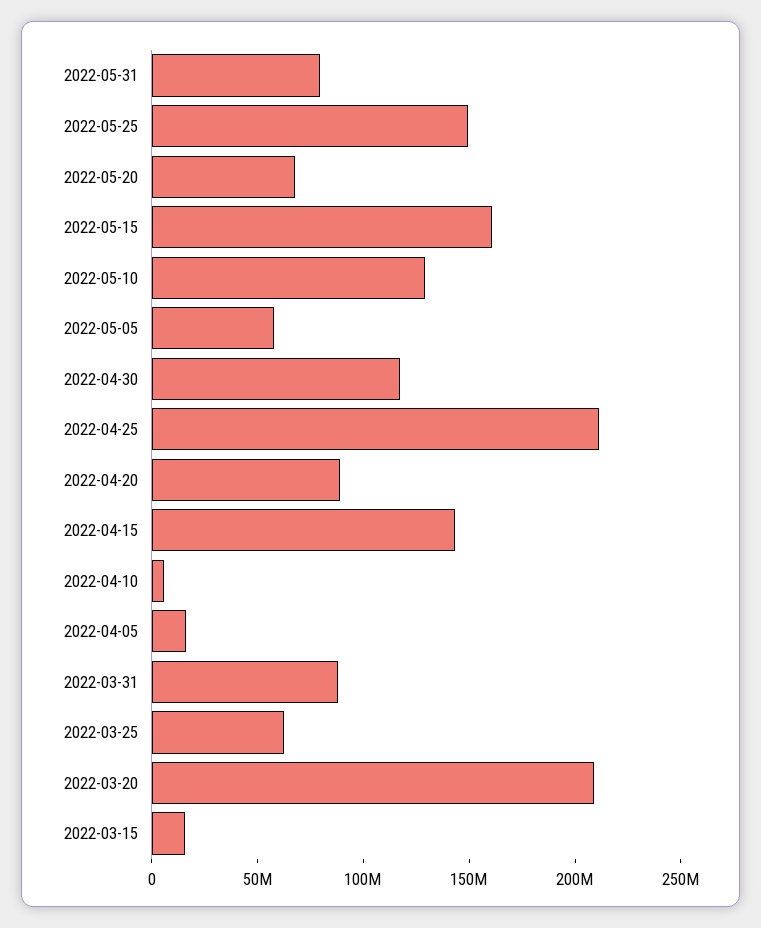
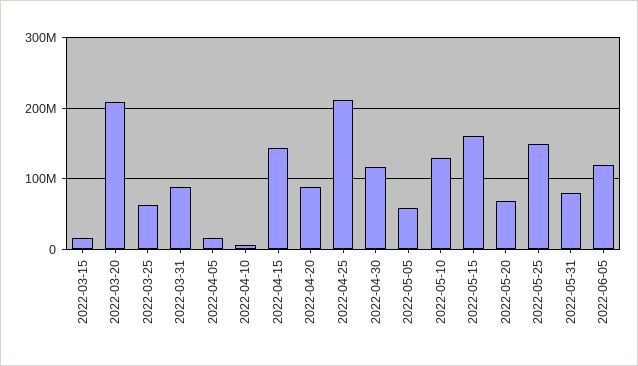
2022-06-05: none -> 120000000

